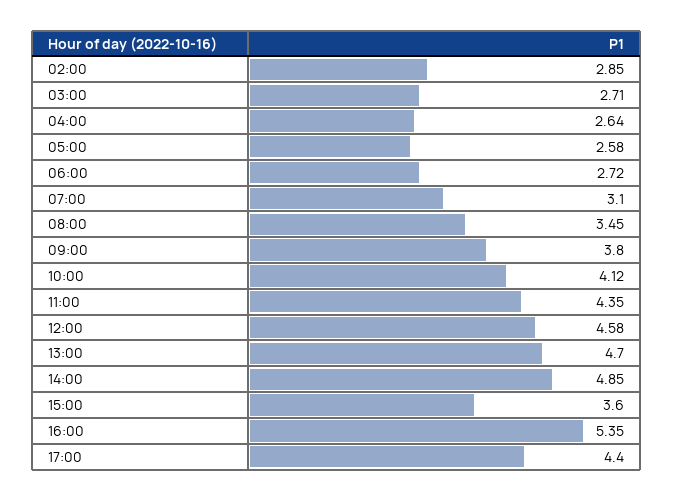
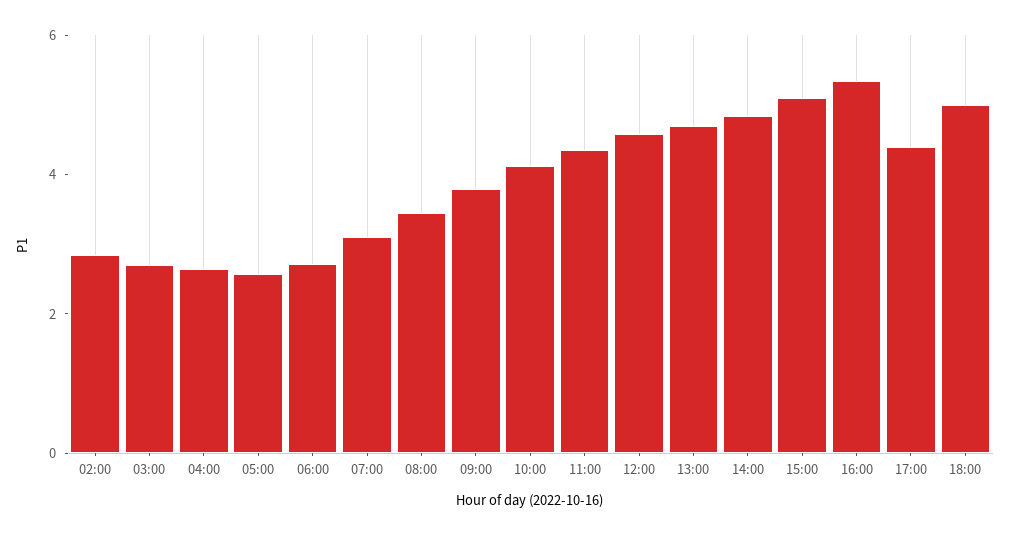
15:00: 3.6 -> 5
18:00: none -> 5

